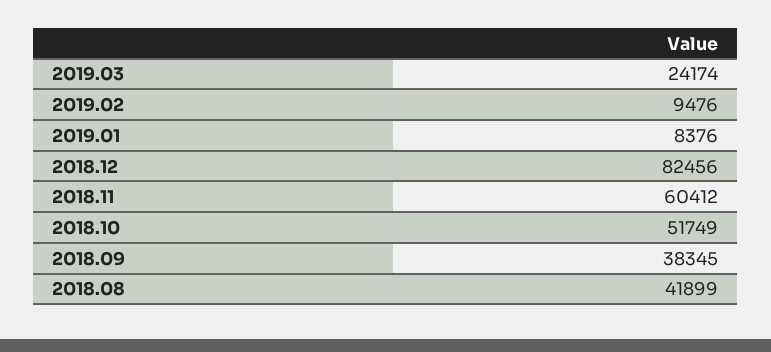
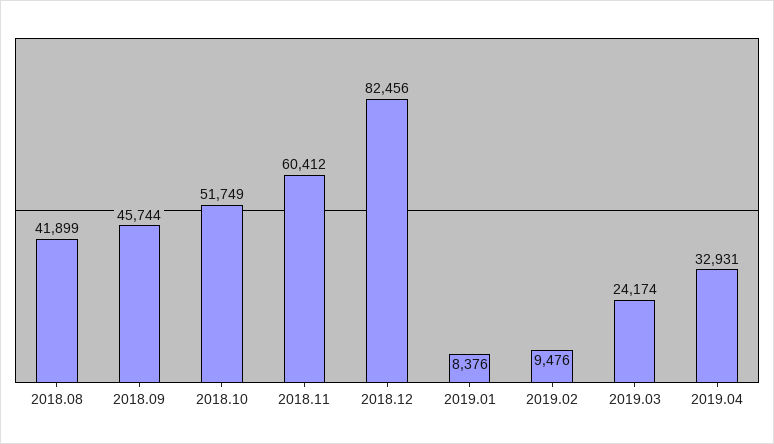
2018.09: 38345 -> 45744
2019.04: none -> 32931

